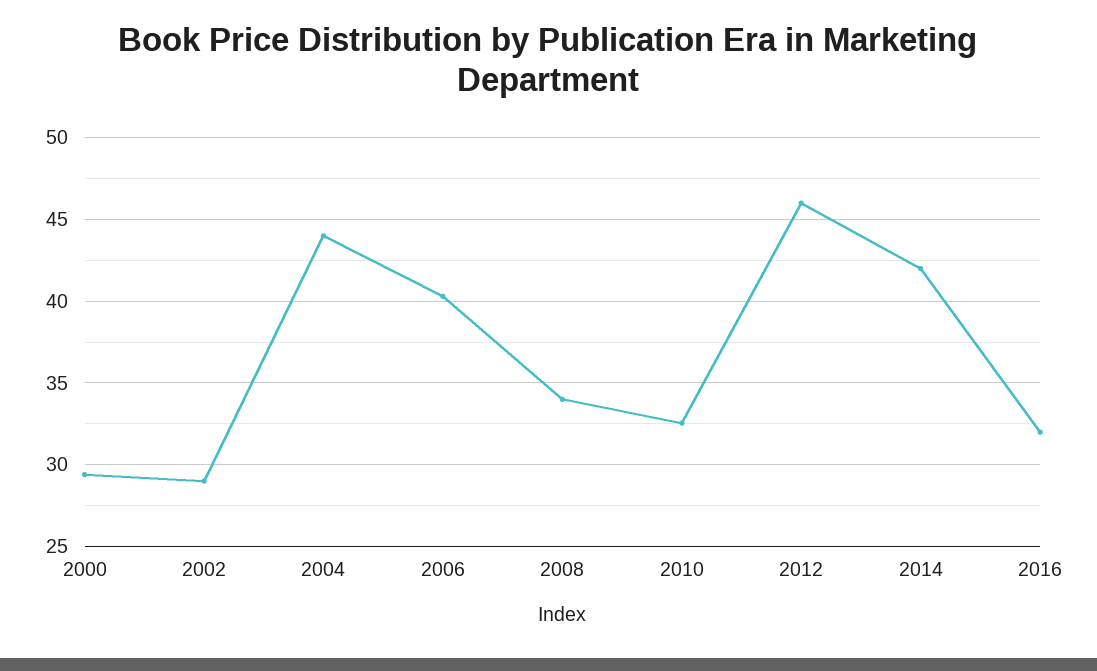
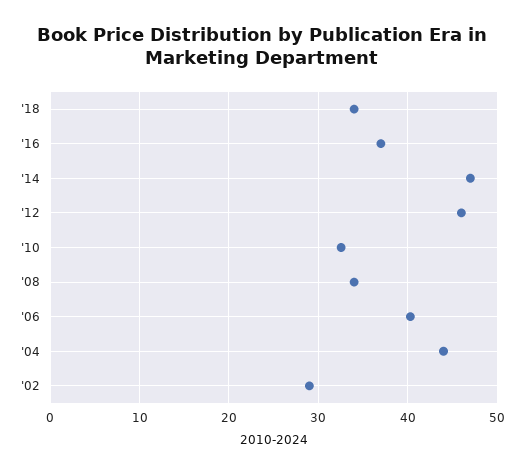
2000: 29.5 -> none
2014: 42 -> 47
2016: 32 -> 37
'18: none -> 34

